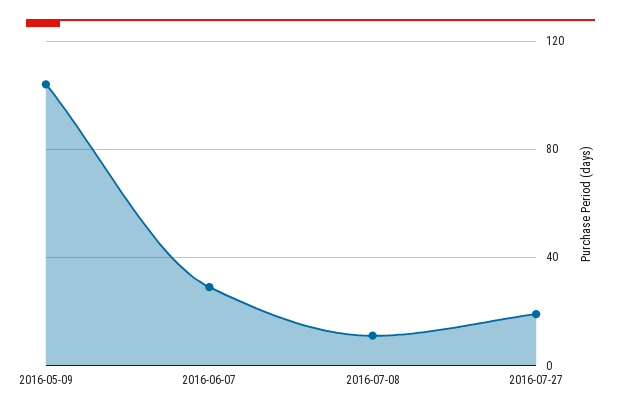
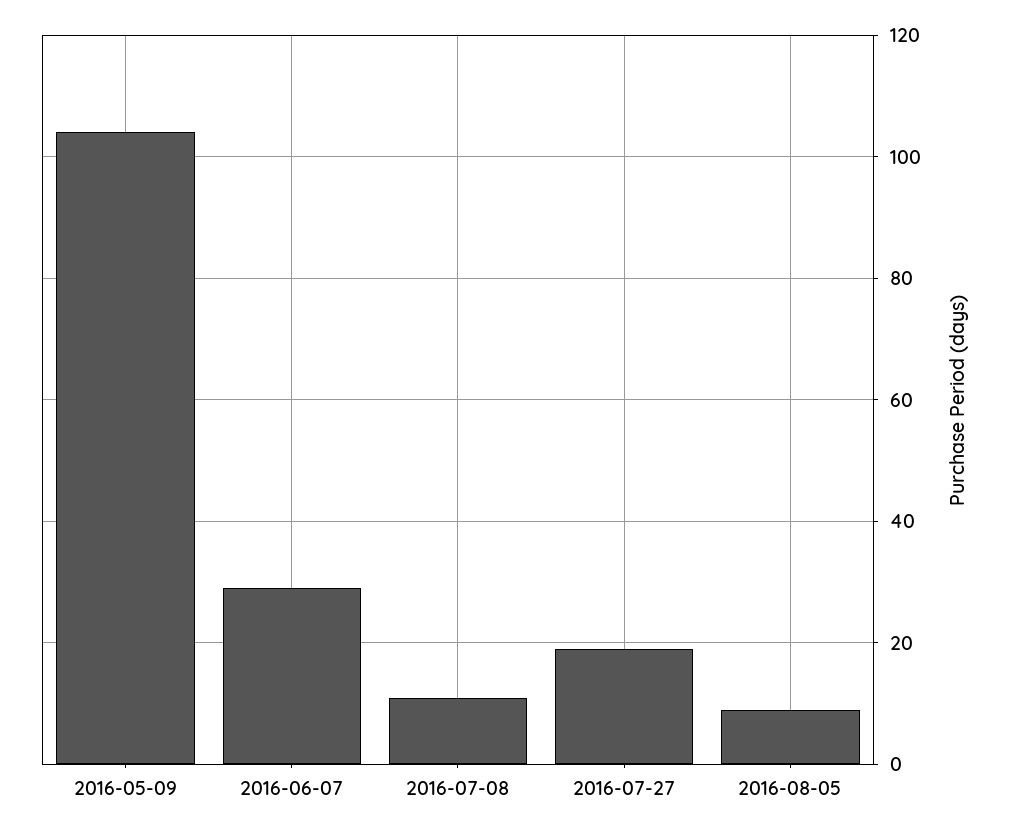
2016-08-05: none -> 10

